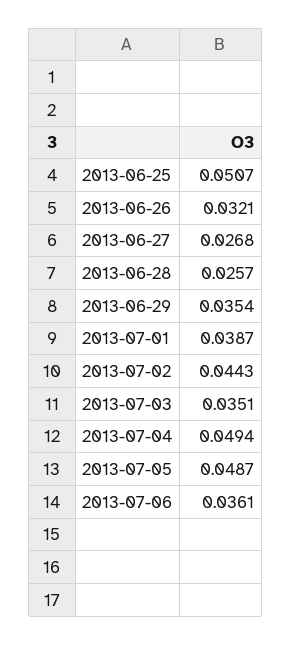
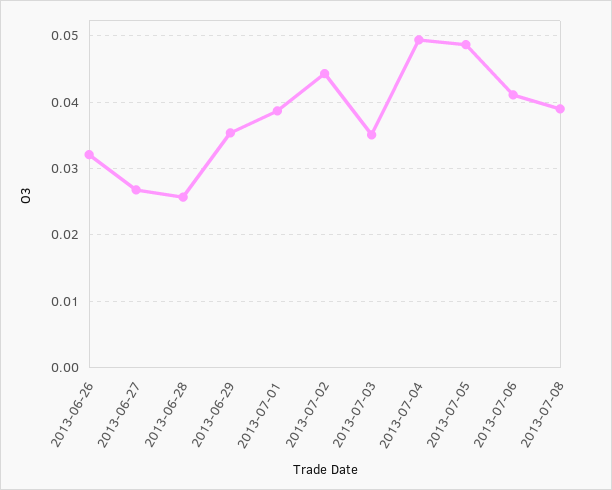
2013-06-25: 0.0507 -> none
2013-07-06: 0.0361 -> 0.041
2013-07-08: none -> 0.039

